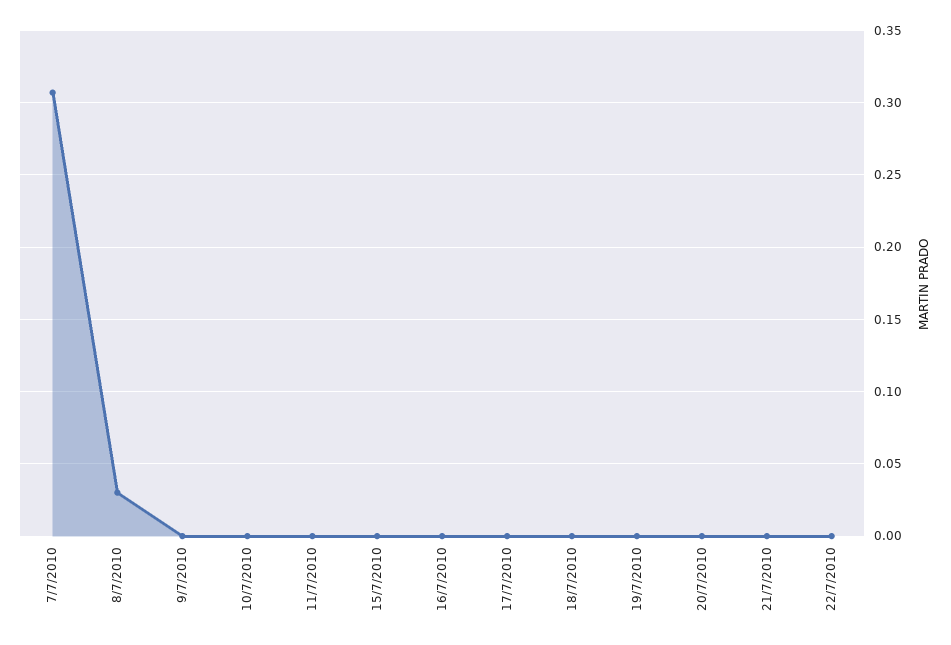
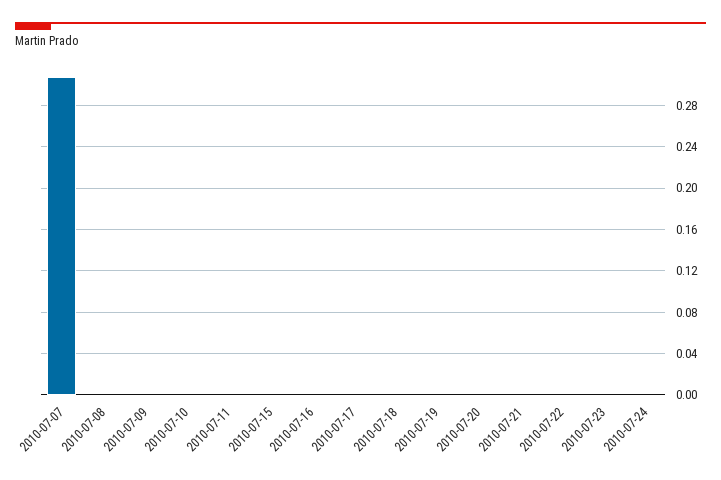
8/7/2010: 0.03 -> 0
2010-07-23: none -> 0
2010-07-24: none -> 0

